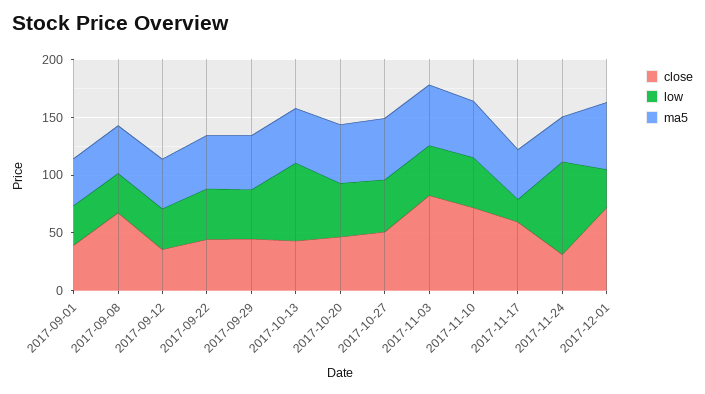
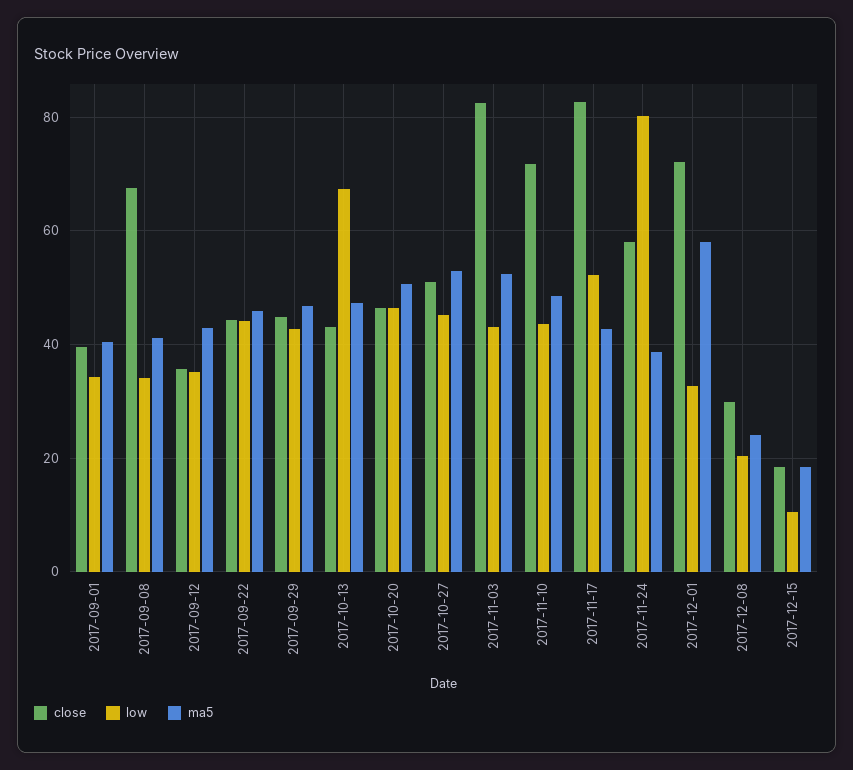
close, 2017-11-17: 60 -> 82
low, 2017-11-17: 20 -> 52
close, 2017-11-24: 30 -> 58
close, 2017-12-08: none -> 30
low, 2017-12-08: none -> 20
ma5, 2017-12-08: none -> 24
close, 2017-12-15: none -> 18
low, 2017-12-15: none -> 10
ma5, 2017-12-15: none -> 18

